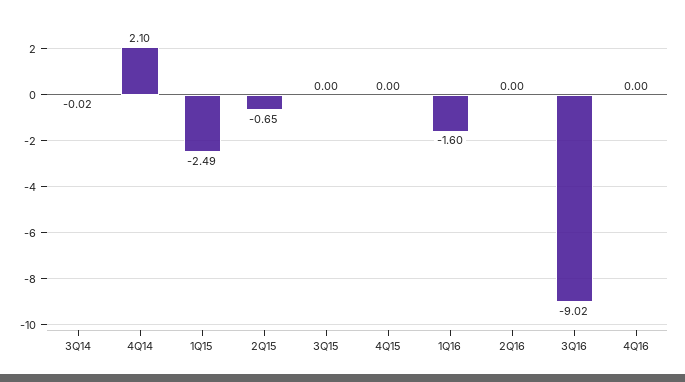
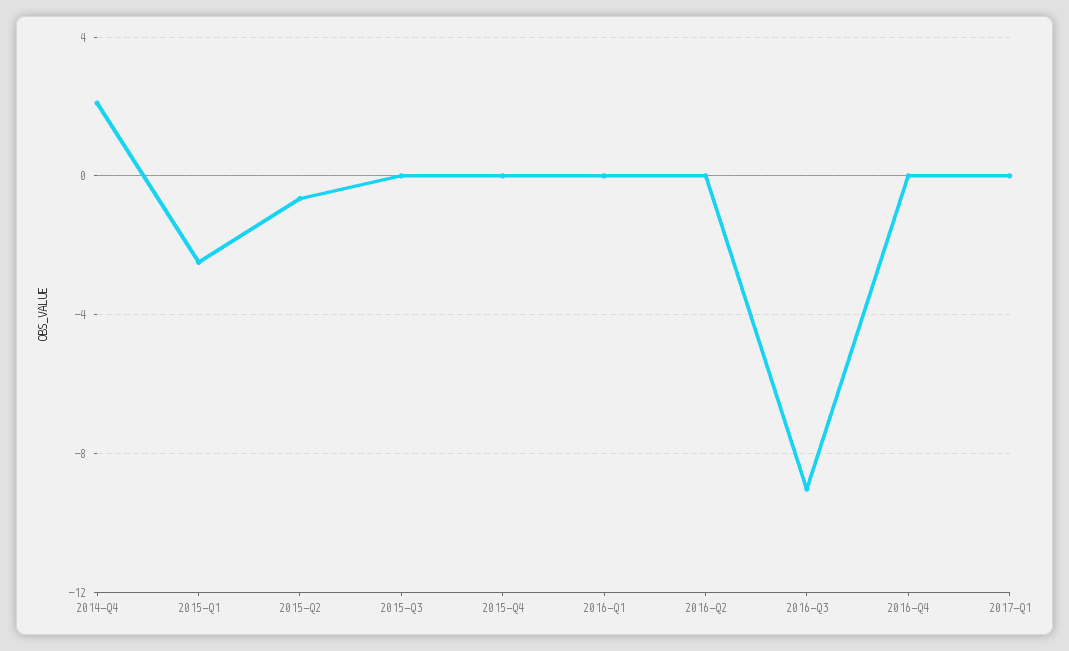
3Q14: -0.02 -> none
1Q16: -1.6 -> 0
2017-Q1: none -> 0

